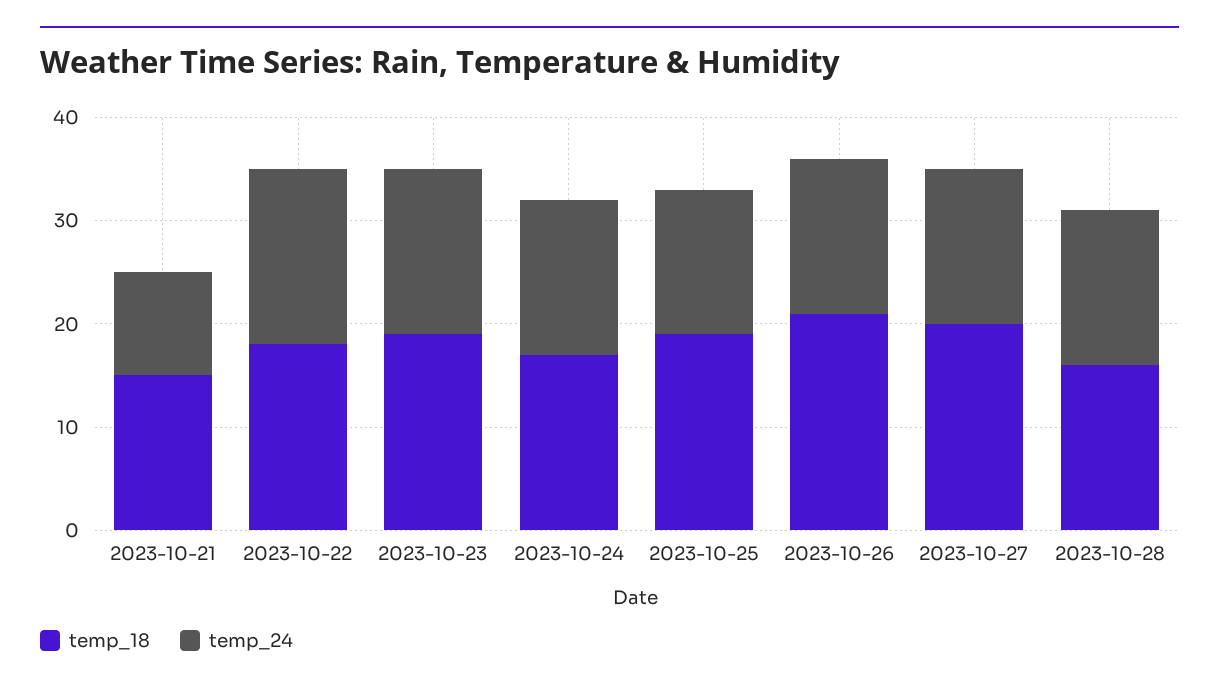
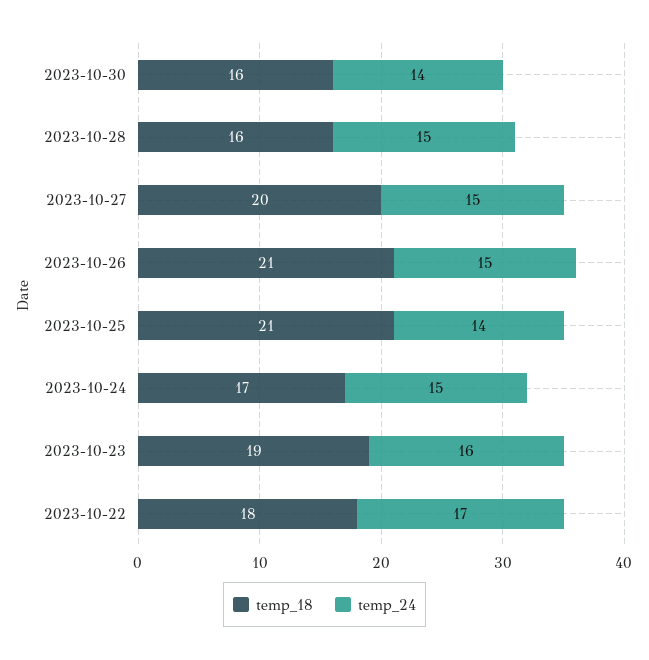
temp_18, 2023-10-21: 15 -> none
temp_24, 2023-10-21: 10 -> none
temp_18, 2023-10-25: 19 -> 21
temp_18, 2023-10-30: none -> 16
temp_24, 2023-10-30: none -> 14

